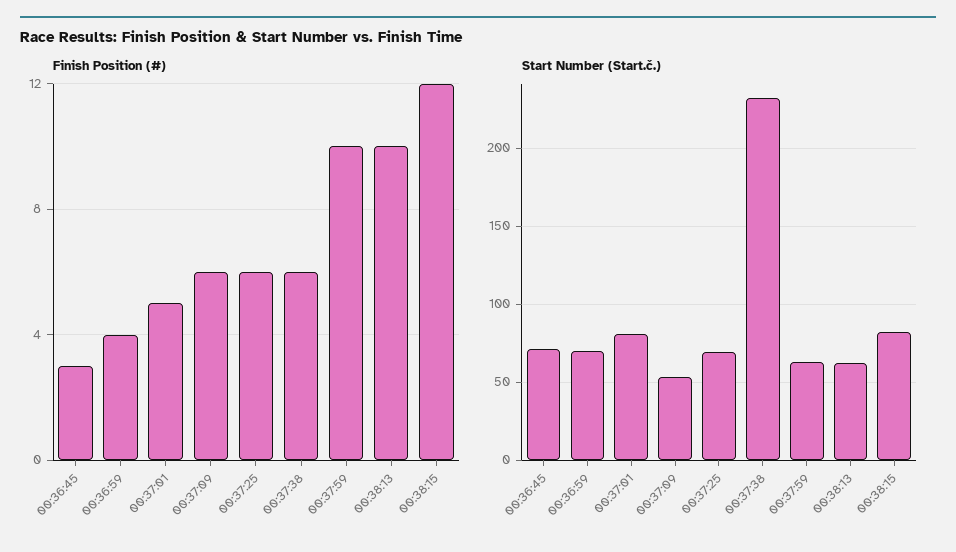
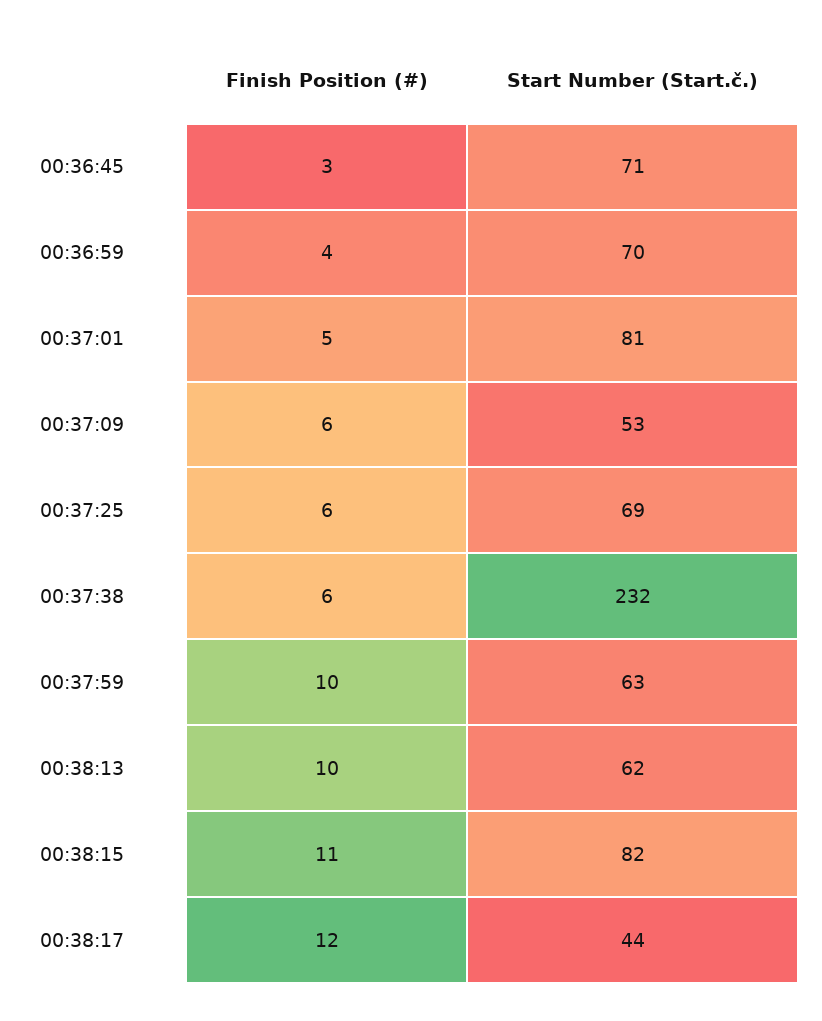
Finish Position (#), 00:38:15: 12 -> 11
Finish Position (#), 00:38:17: none -> 12
Start Number (Start.č.), 00:38:17: none -> 44

